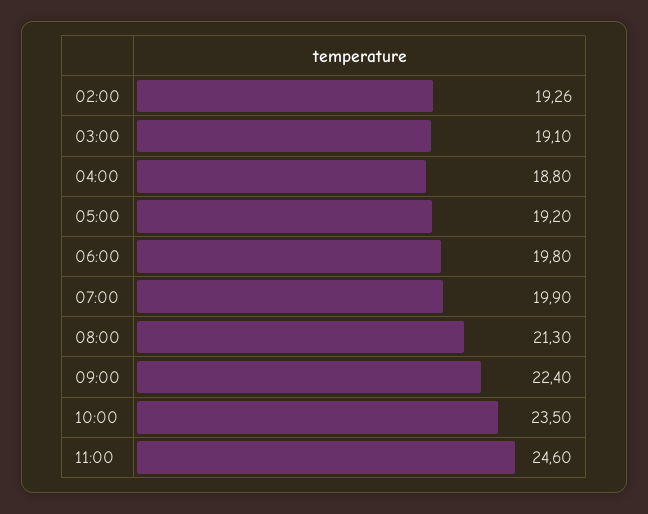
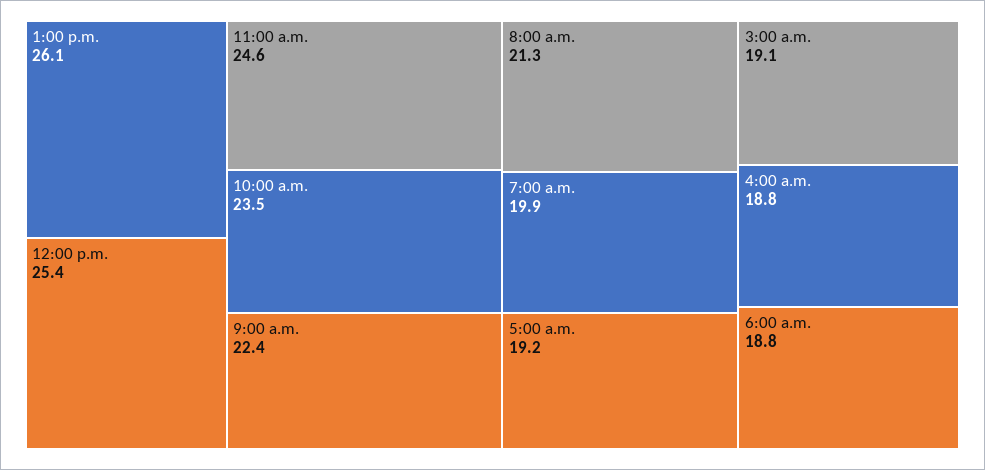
02:00: 19.26 -> none
06:00: 19.8 -> 18.8
1:00 p.m.: none -> 26.1
12:00 p.m.: none -> 25.4

